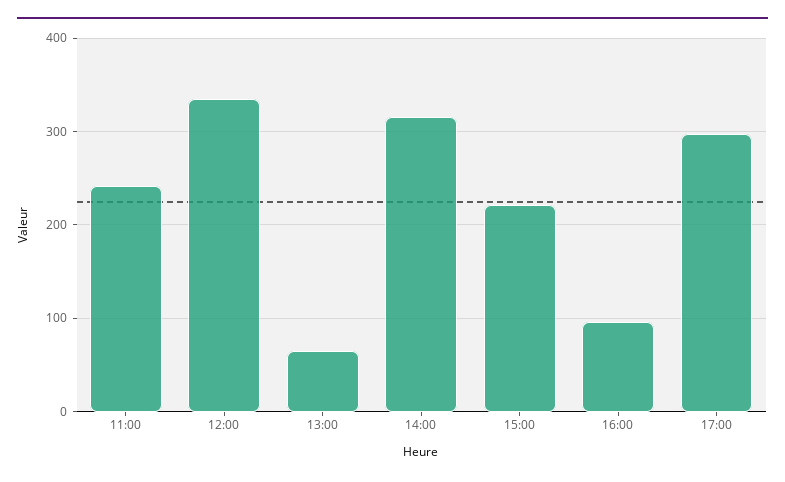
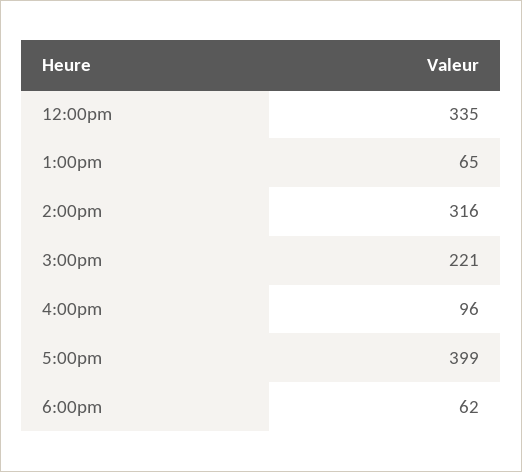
11:00: 240 -> none
17:00: 300 -> 399
6:00pm: none -> 62

